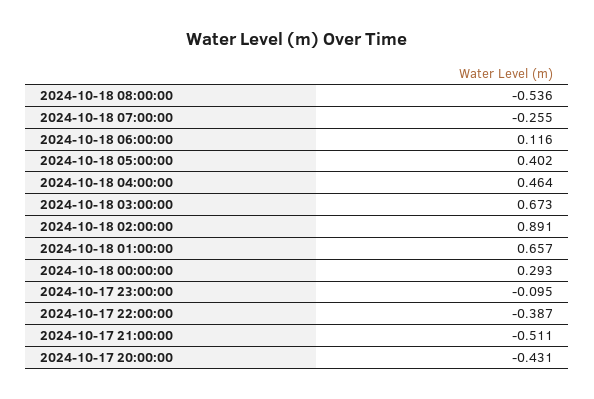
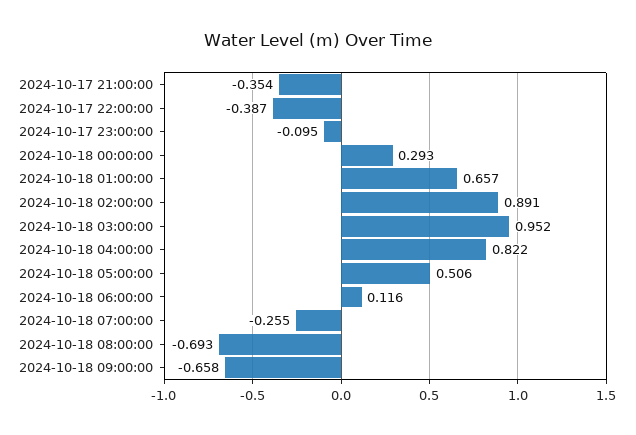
2024-10-18 08:00:00: -0.536 -> -0.693
2024-10-18 05:00:00: 0.402 -> 0.506
2024-10-18 04:00:00: 0.464 -> 0.822
2024-10-18 03:00:00: 0.673 -> 0.952
2024-10-17 21:00:00: -0.511 -> -0.354
2024-10-17 20:00:00: -0.431 -> none
2024-10-18 09:00:00: none -> -0.658

